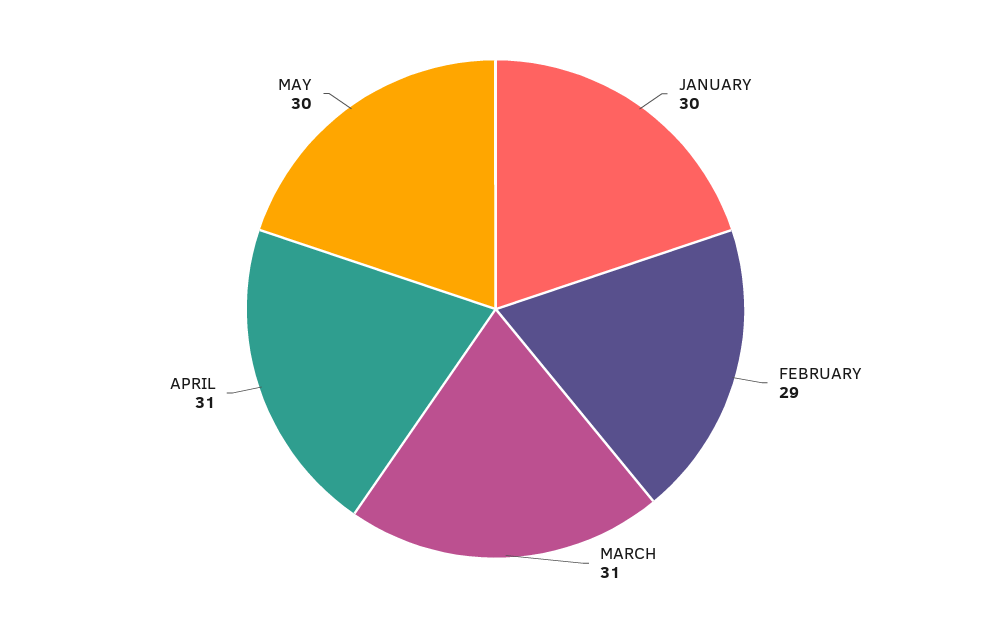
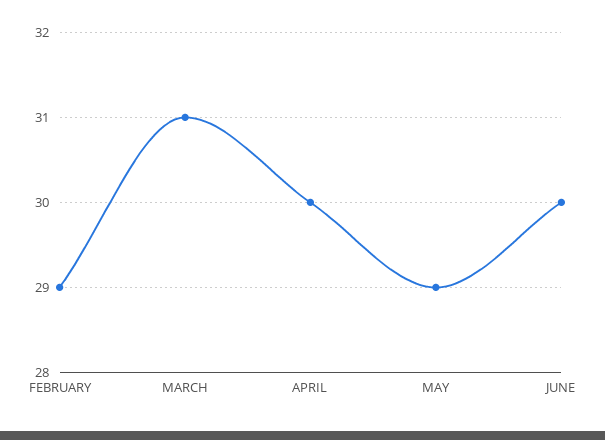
JANUARY: 30 -> none
APRIL: 31 -> 30
MAY: 30 -> 29
JUNE: none -> 30

